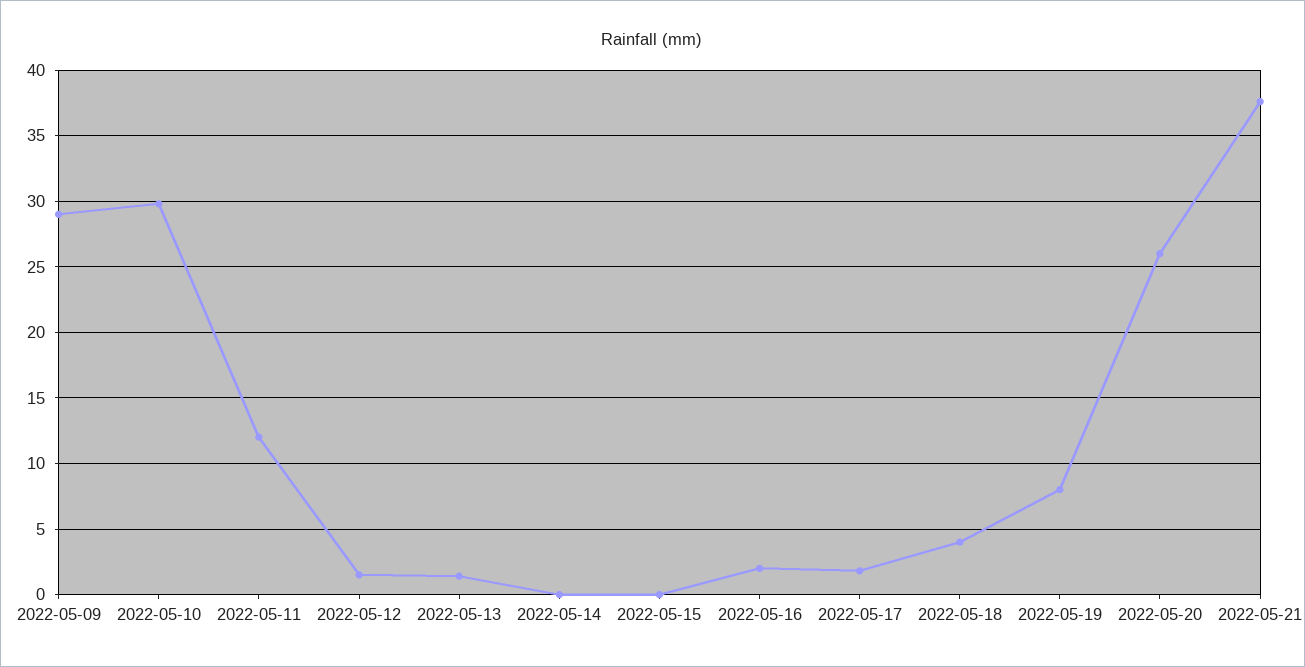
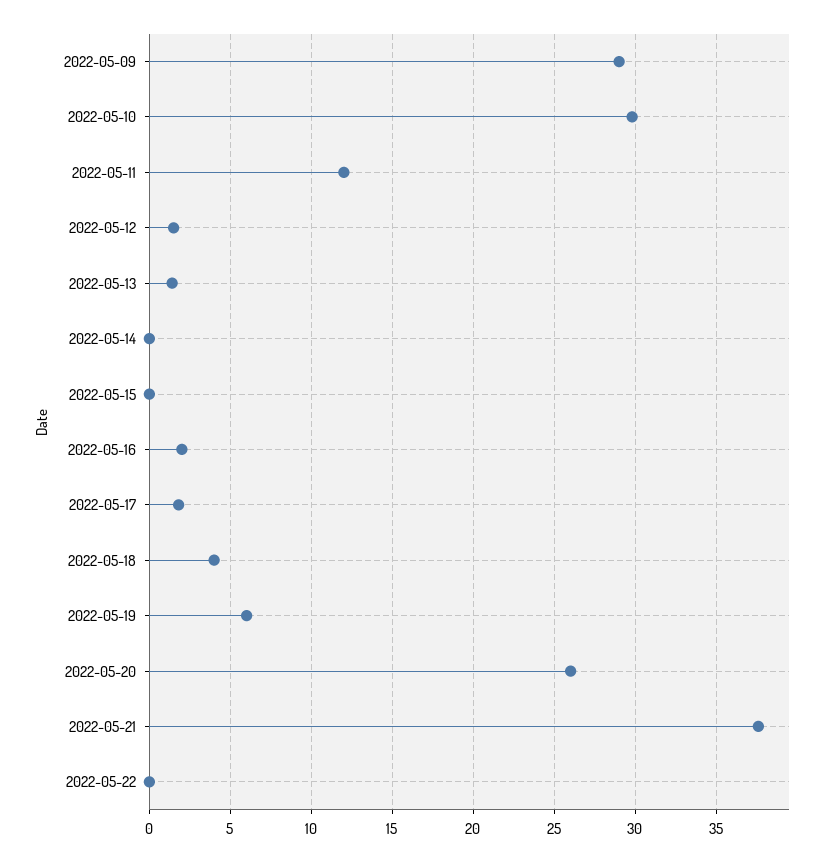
2022-05-19: 8 -> 6
2022-05-22: none -> 0

